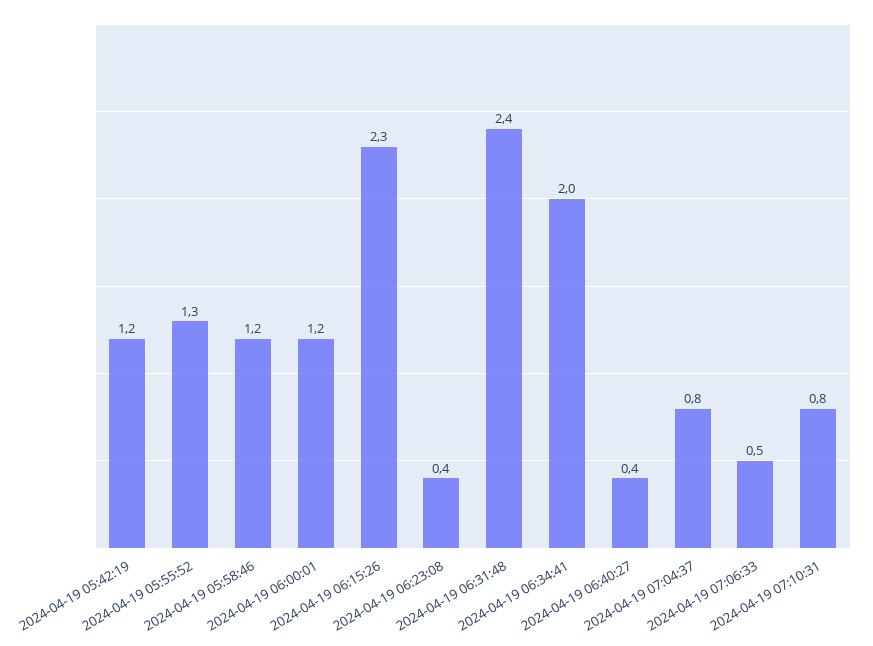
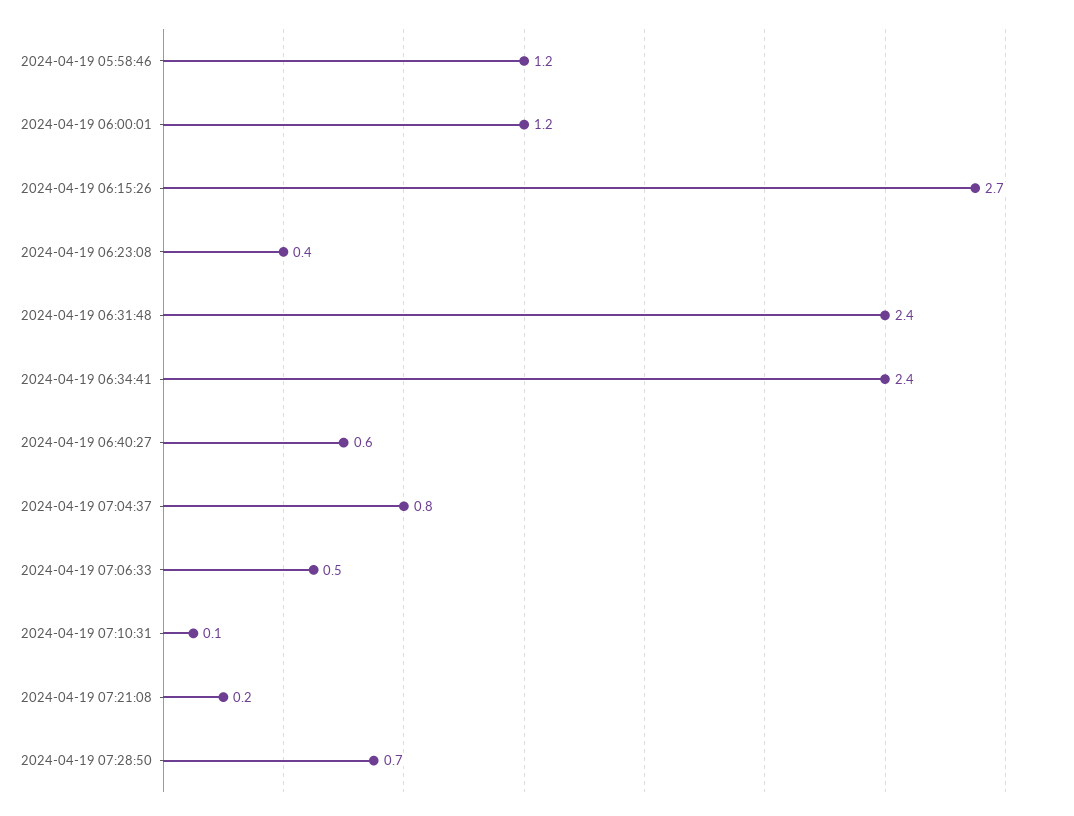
2024-04-19 05:42:19: 1.2 -> none
2024-04-19 05:55:52: 1.3 -> none
2024-04-19 06:15:26: 2.3 -> 2.7
2024-04-19 06:34:41: 2 -> 2.4
2024-04-19 06:40:27: 0.4 -> 0.6
2024-04-19 07:10:31: 0.8 -> 0.1
2024-04-19 07:21:08: none -> 0.2
2024-04-19 07:28:50: none -> 0.7

